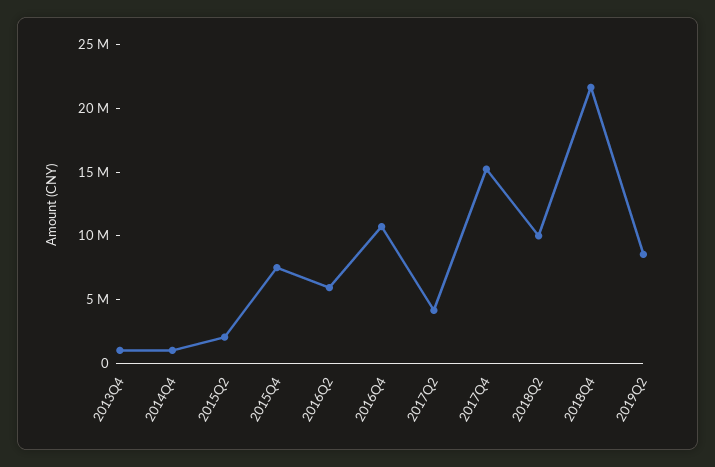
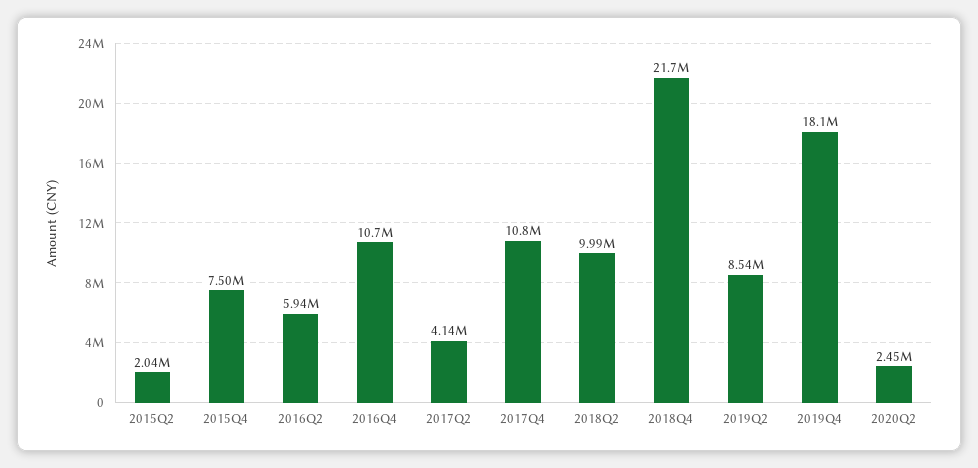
2013Q4: 1000000 -> none
2014Q4: 1000000 -> none
2017Q4: 15000000 -> 10800000
2019Q4: none -> 18100000
2020Q2: none -> 2450000

